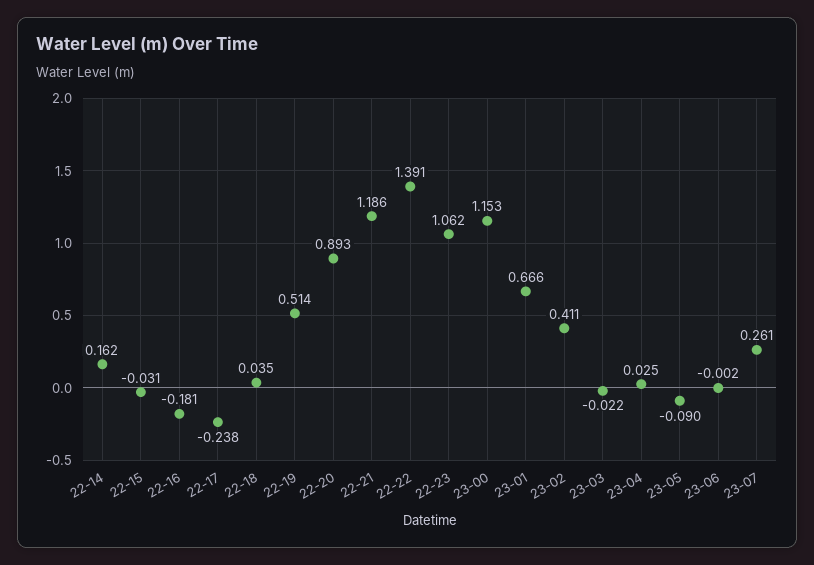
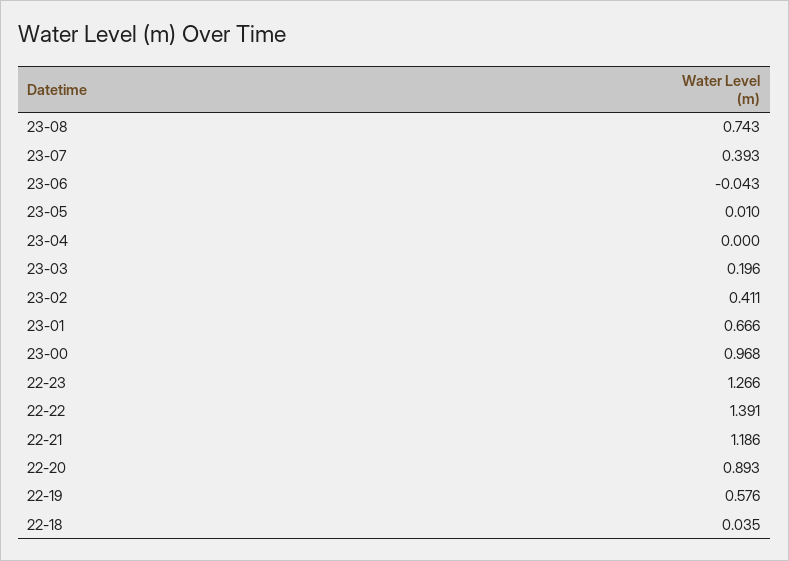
22-14: 0.162 -> none
22-15: -0.031 -> none
22-16: -0.181 -> none
22-17: -0.238 -> none
22-19: 0.514 -> 0.576
22-23: 1.062 -> 1.266
23-00: 1.153 -> 0.968
23-03: -0.022 -> 0.196
23-04: 0.025 -> 0
23-05: -0.09 -> 0.01
23-06: -0.002 -> -0.043
23-07: 0.261 -> 0.393
23-08: none -> 0.743

